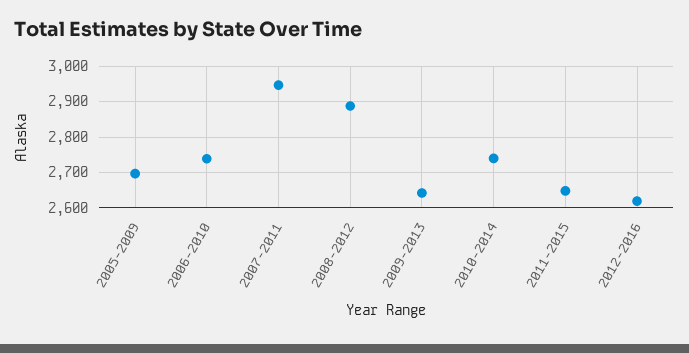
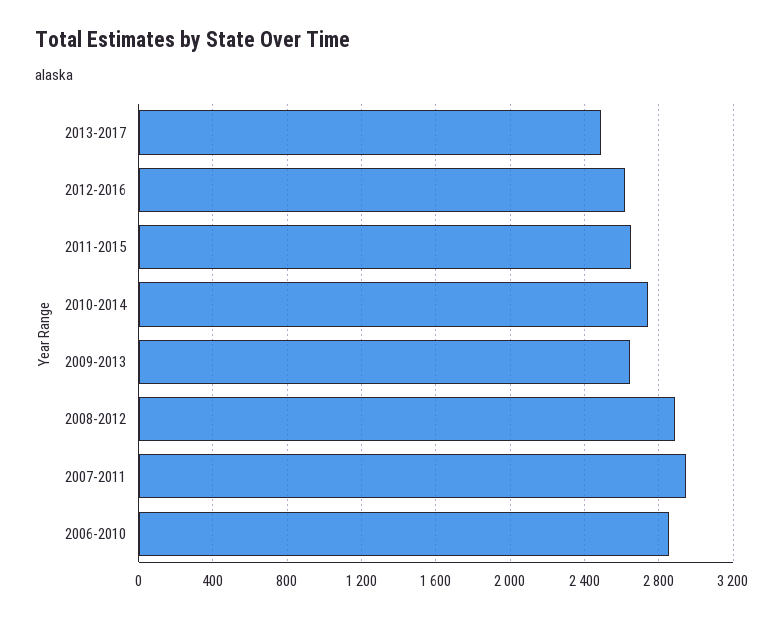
2005-2009: 2700 -> none
2006-2010: 2740 -> 2850
2013-2017: none -> 2500

